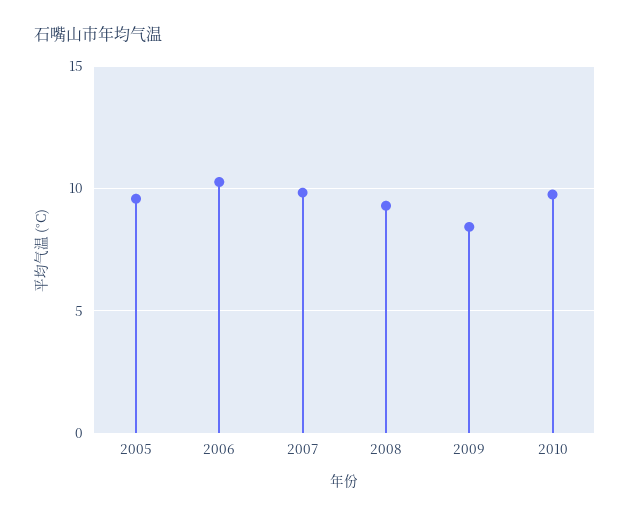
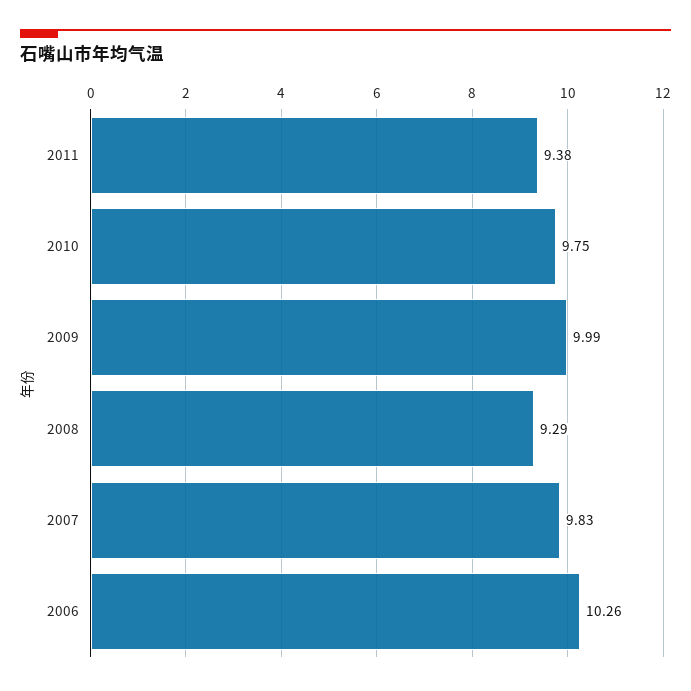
2005: 9.5 -> none
2009: 8.5 -> 9.99
2011: none -> 9.38

